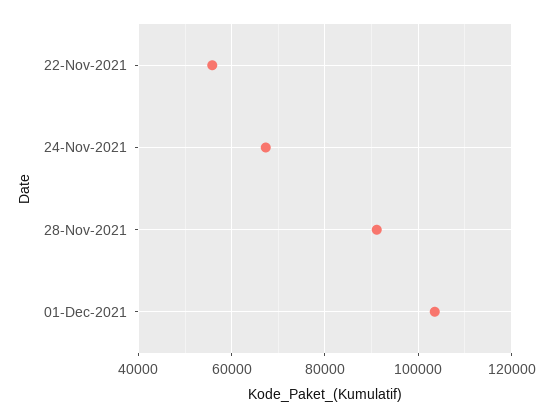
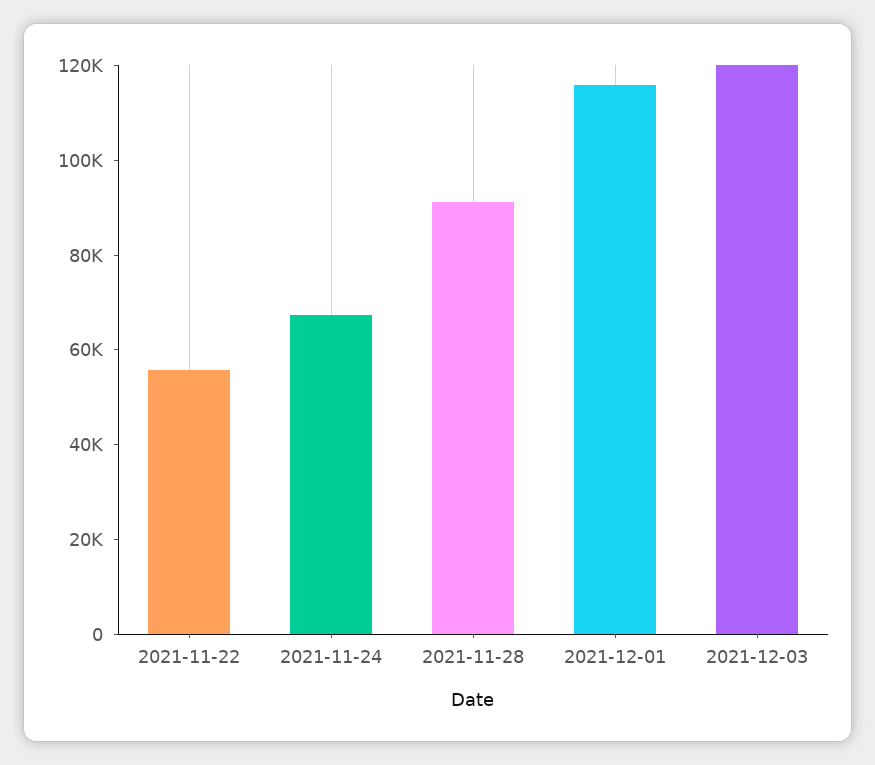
01-Dec-2021: 104000 -> 115000
2021-12-03: none -> 120000

